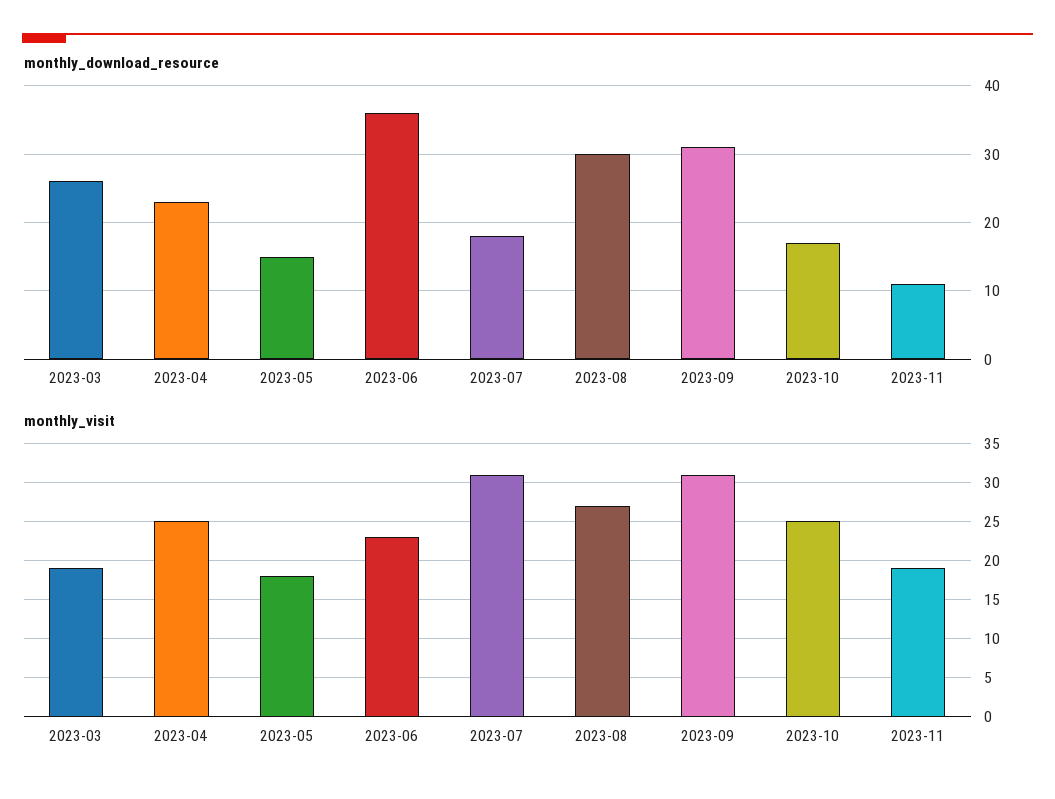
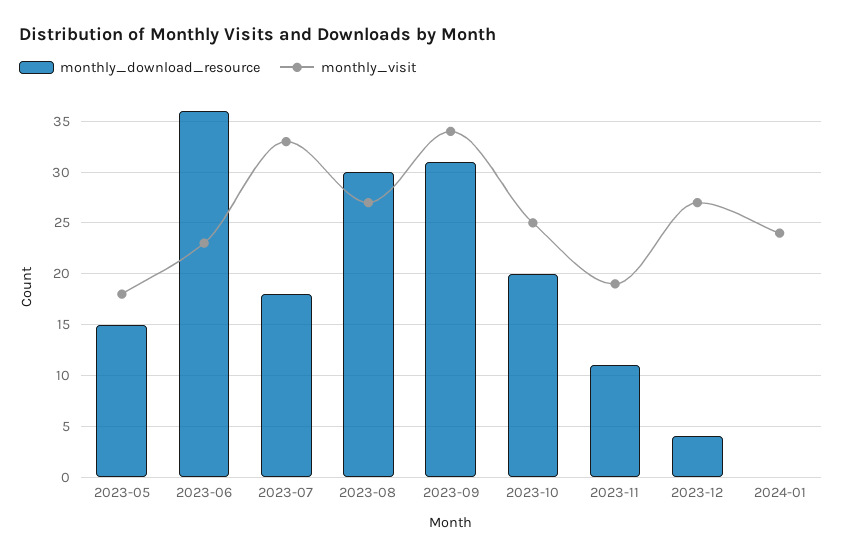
monthly_download_resource, 2023-03: 26 -> none
monthly_download_resource, 2023-04: 23 -> none
monthly_download_resource, 2023-10: 17 -> 20
monthly_visit, 2023-03: 19 -> none
monthly_visit, 2023-04: 25 -> none
monthly_visit, 2023-07: 31 -> 33
monthly_visit, 2023-09: 31 -> 34
monthly_download_resource, 2023-12: none -> 4
monthly_visit, 2023-12: none -> 27
monthly_download_resource, 2024-01: none -> 0
monthly_visit, 2024-01: none -> 24

